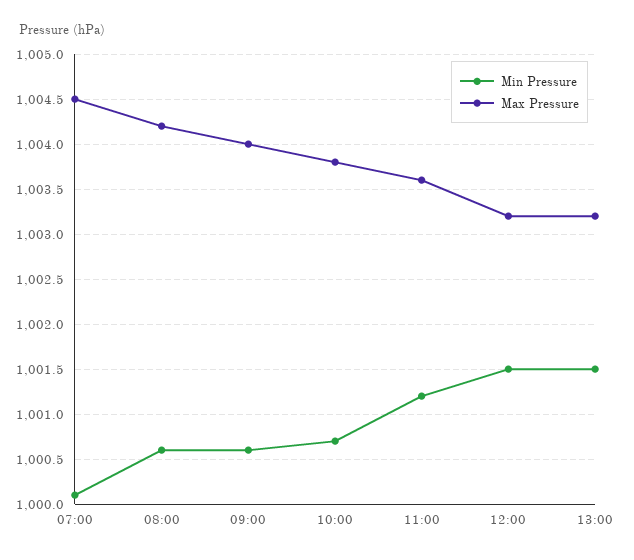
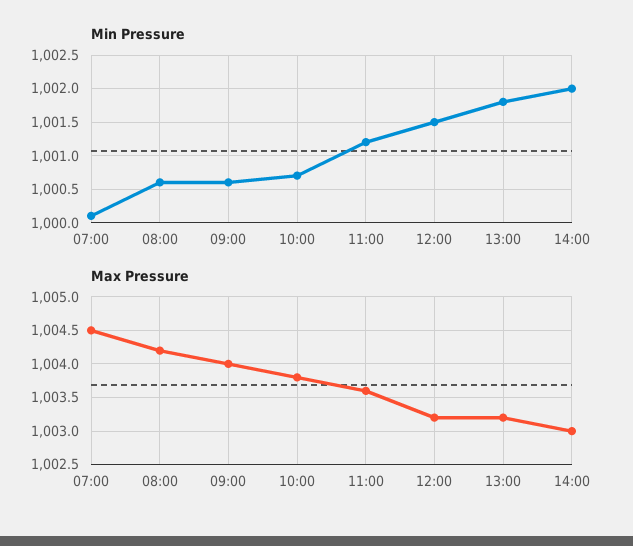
Min Pressure, 13:00: 1001.5 -> 1001.8
Min Pressure, 14:00: none -> 1002
Max Pressure, 14:00: none -> 1003

